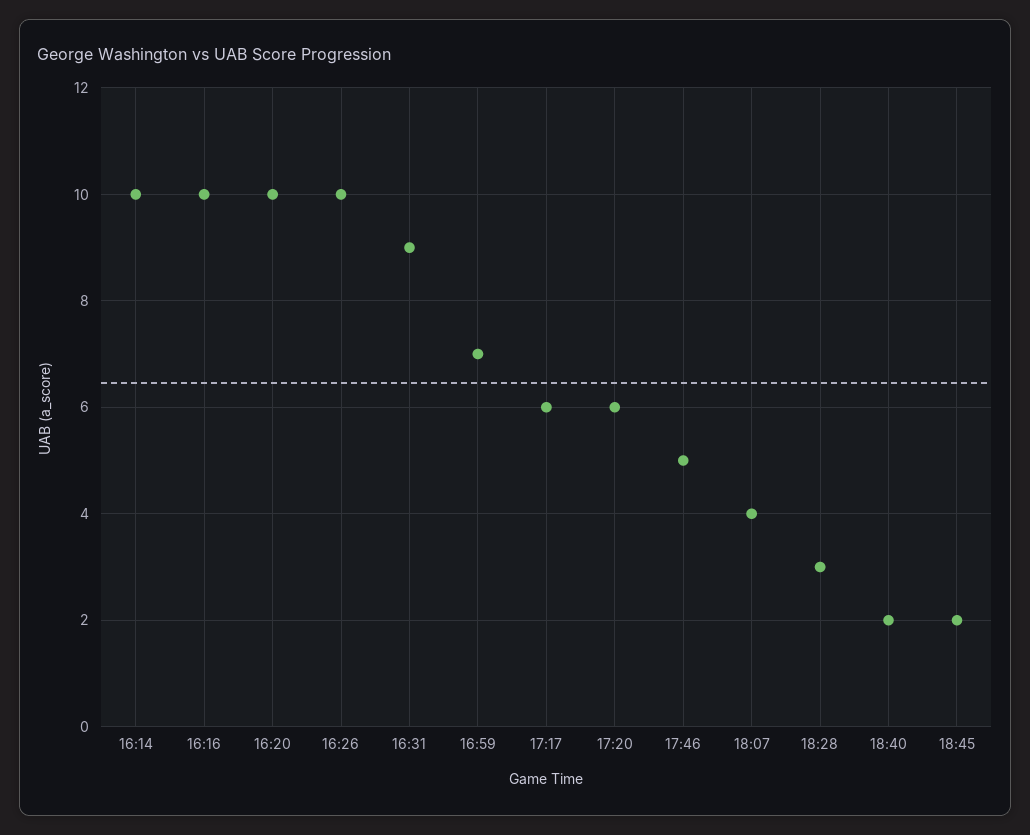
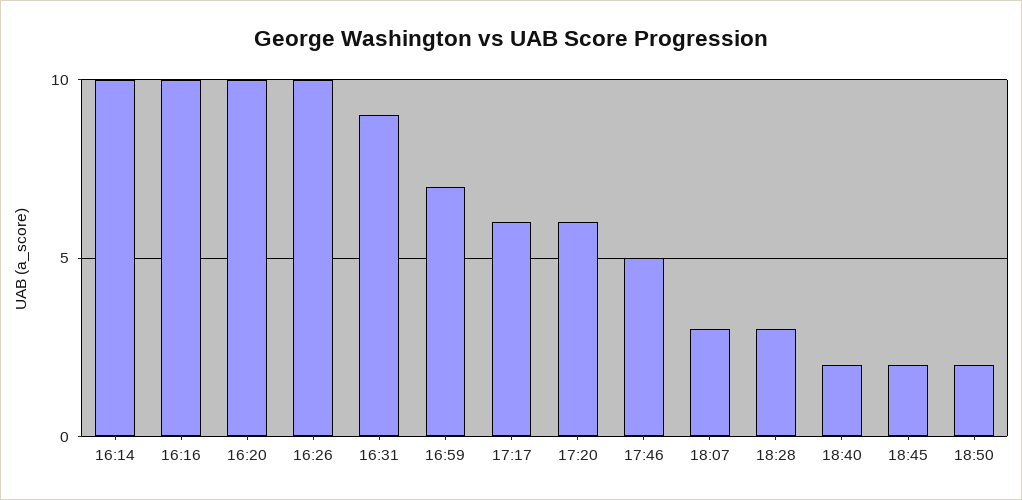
18:07: 4 -> 3
18:50: none -> 2

